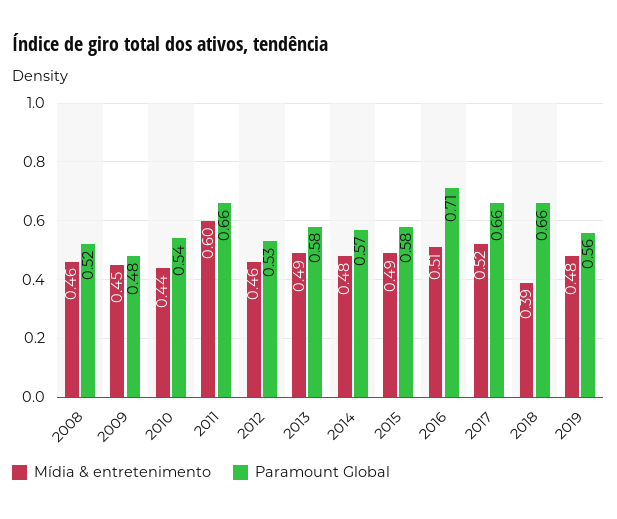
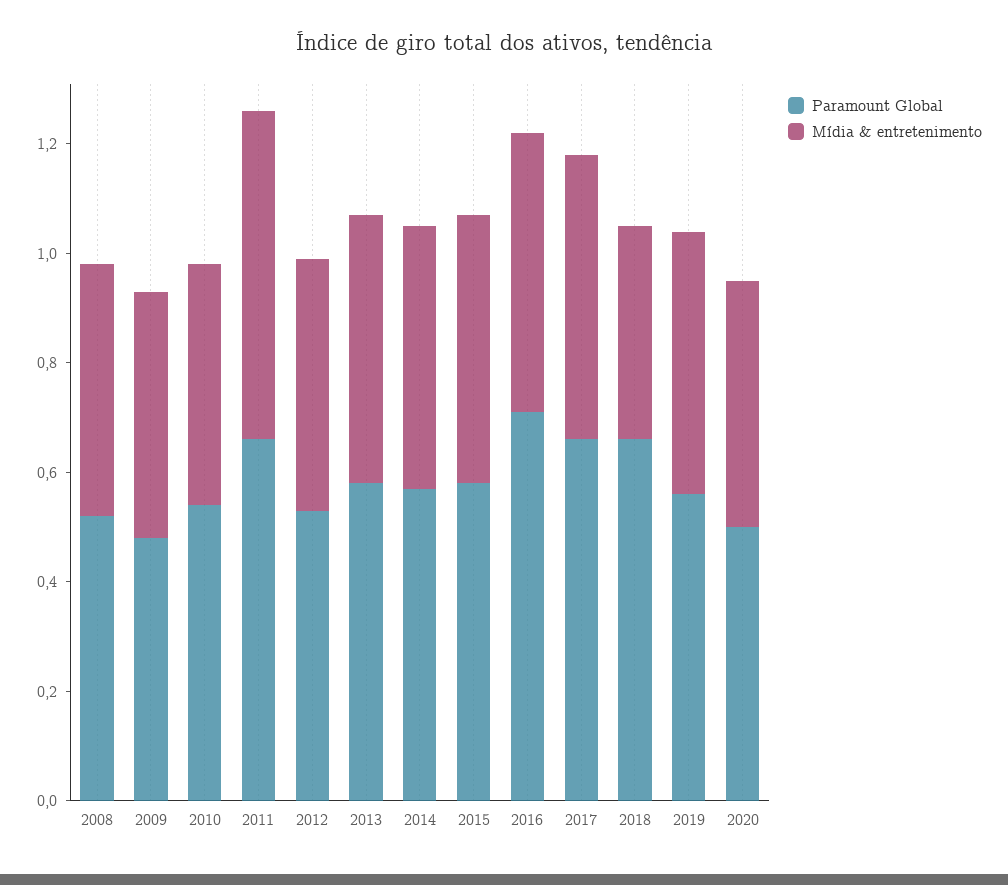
Paramount Global, 2020: none -> 0.5
Mídia & entretenimento, 2020: none -> 0.45

